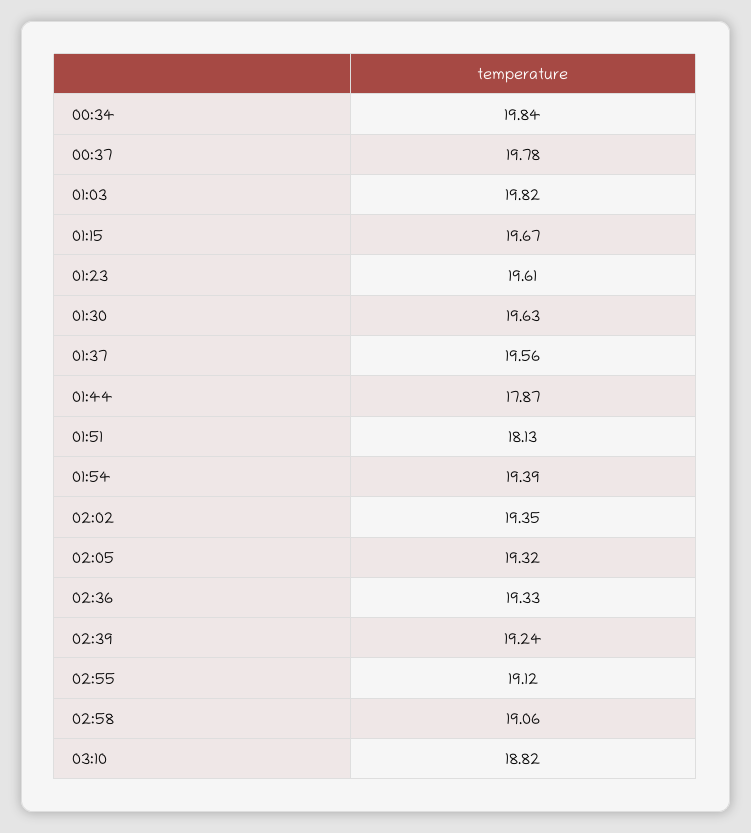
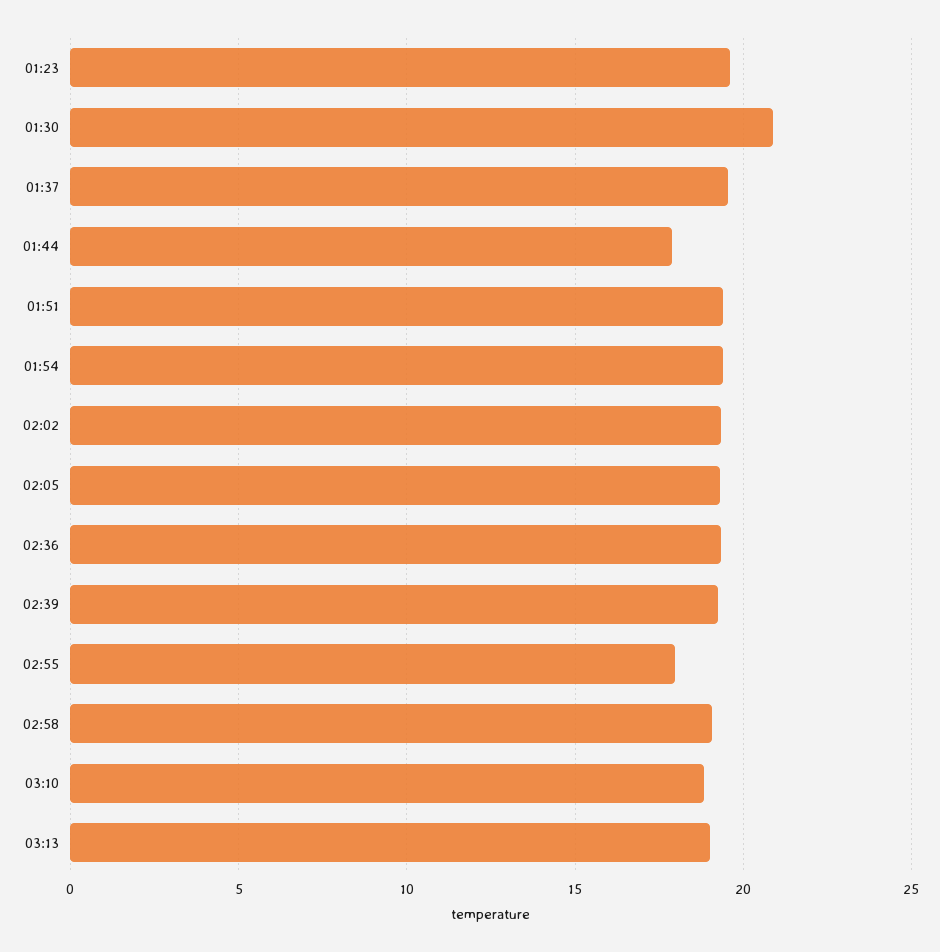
00:34: 19.84 -> none
00:37: 19.78 -> none
01:03: 19.82 -> none
01:15: 19.67 -> none
01:30: 19.63 -> 21
01:51: 18.13 -> 19.5
02:55: 19.12 -> 18
03:13: none -> 19

